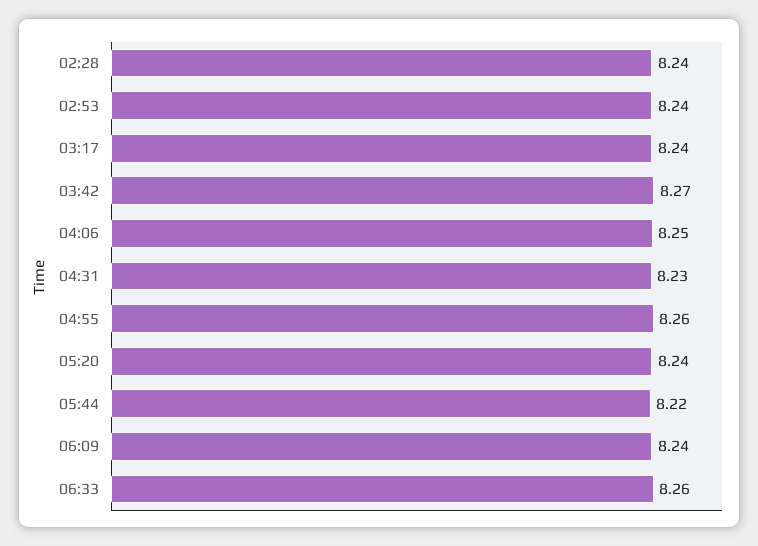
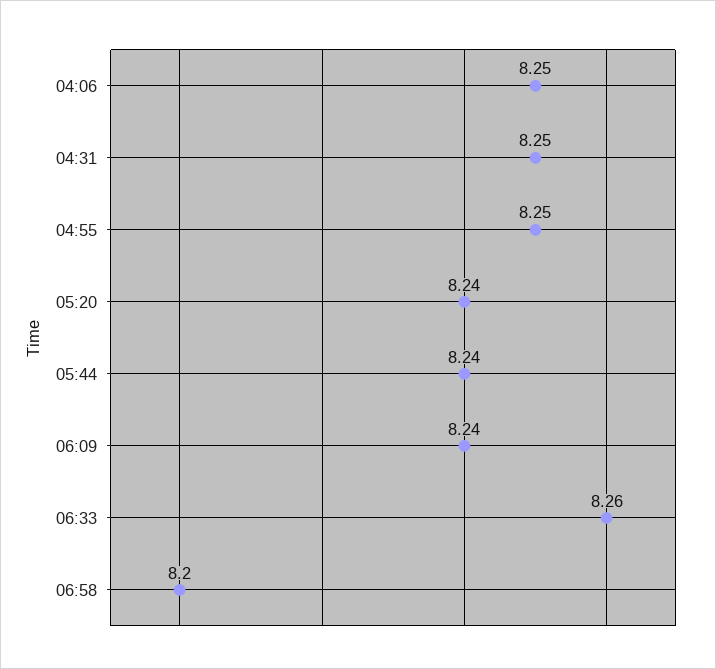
02:28: 8.24 -> none
02:53: 8.24 -> none
03:17: 8.24 -> none
03:42: 8.27 -> none
04:31: 8.23 -> 8.25
04:55: 8.26 -> 8.25
05:44: 8.22 -> 8.24
06:58: none -> 8.2

